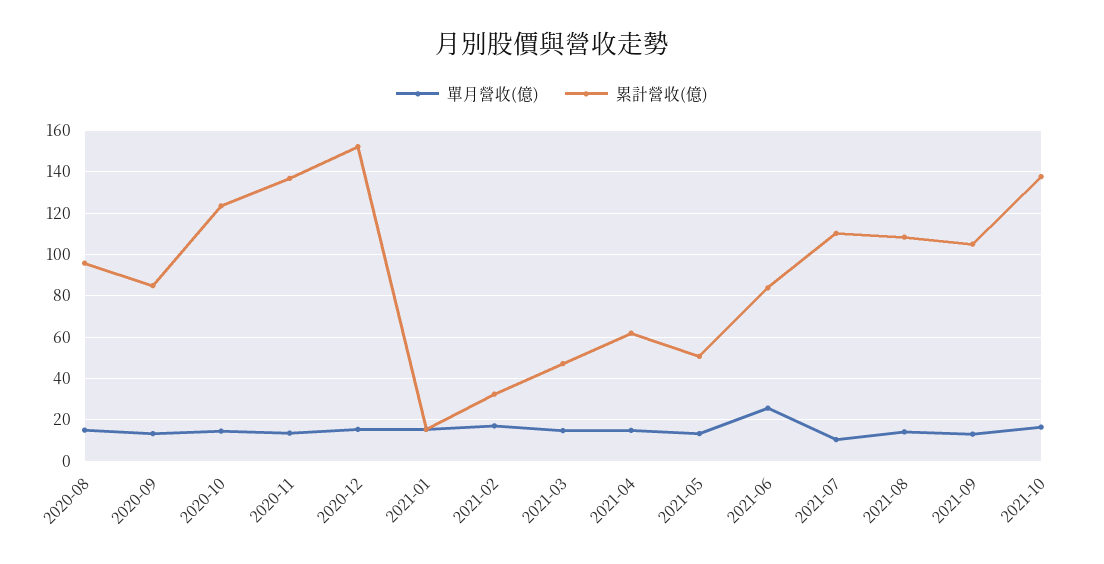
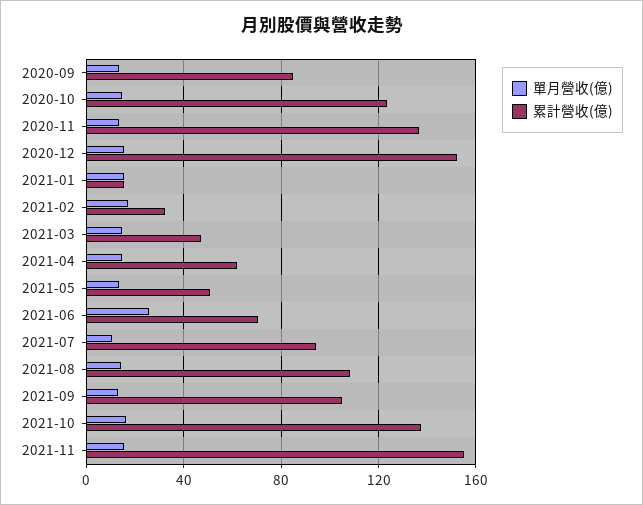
單月營收(億), 2020-08: 15 -> none
累計營收(億), 2020-08: 95 -> none
累計營收(億), 2021-06: 85 -> 70
累計營收(億), 2021-07: 110 -> 95
單月營收(億), 2021-11: none -> 15
累計營收(億), 2021-11: none -> 155

